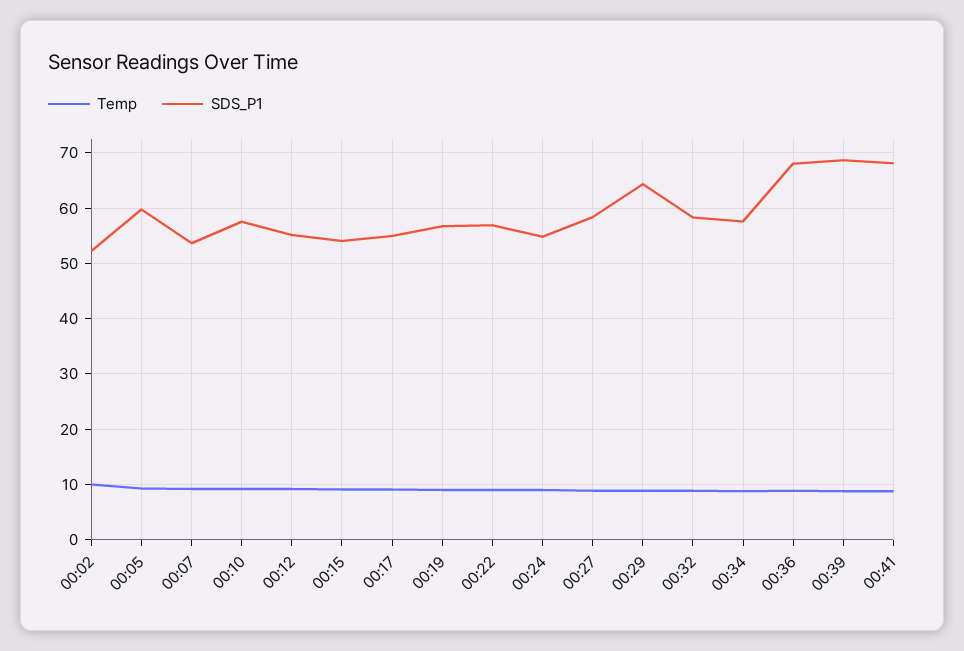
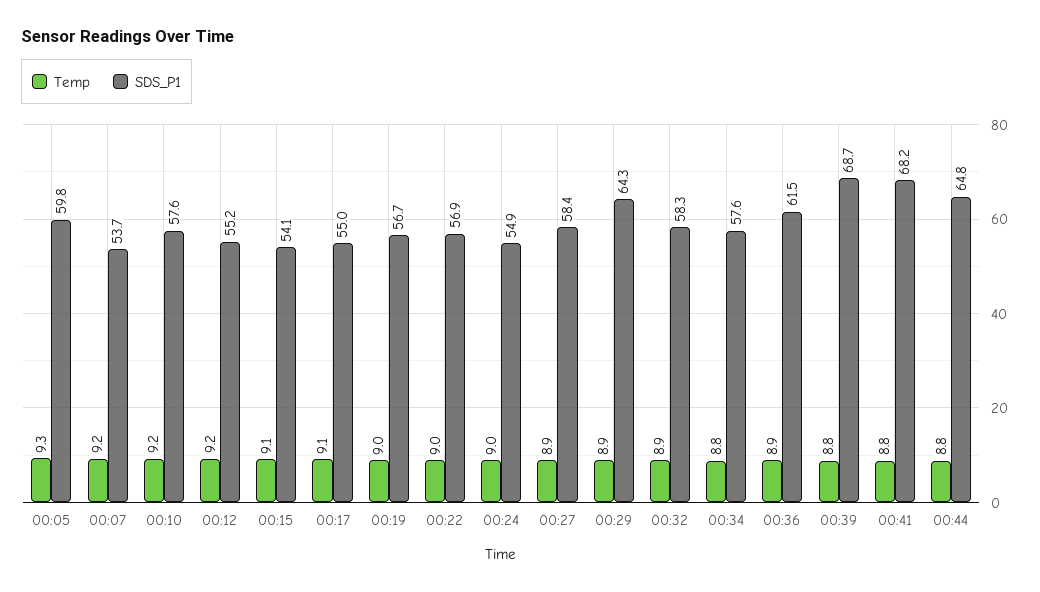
Temp, 00:02: 10 -> none
SDS_P1, 00:02: 52 -> none
SDS_P1, 00:36: 68 -> 61.5
Temp, 00:44: none -> 8.8
SDS_P1, 00:44: none -> 64.8

